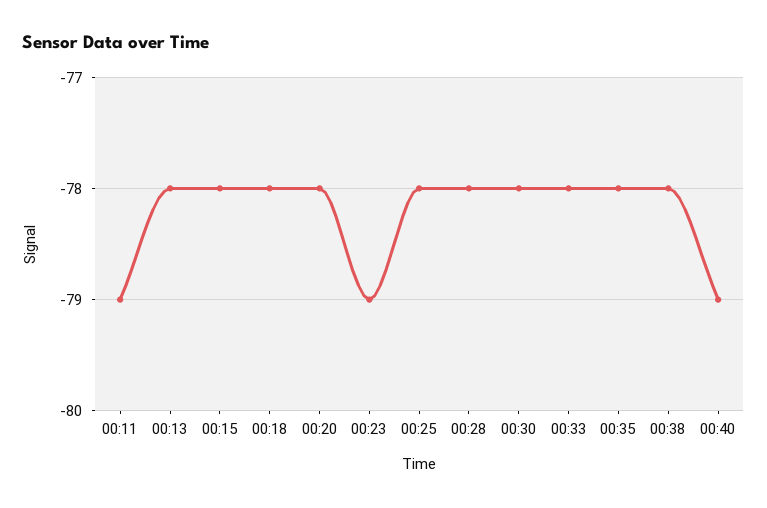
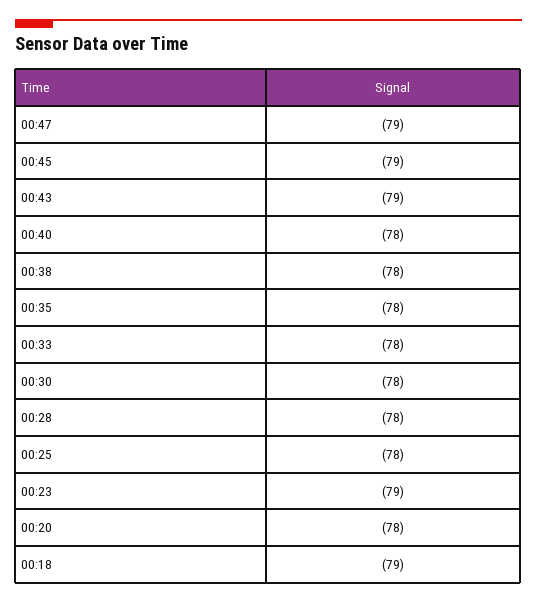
00:11: -79 -> none
00:13: -78 -> none
00:15: -78 -> none
00:18: -78 -> -79
00:40: -79 -> -78
00:47: none -> -79
00:45: none -> -79
00:43: none -> -79

